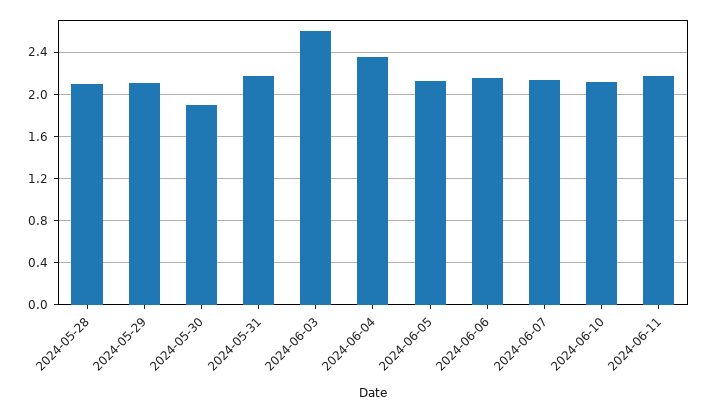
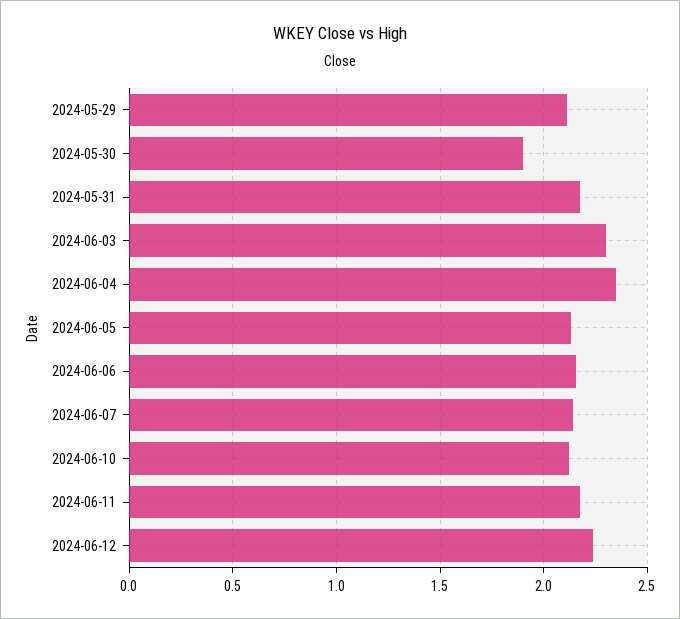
2024-05-28: 2.1 -> none
2024-06-03: 2.6 -> 2.3
2024-06-12: none -> 2.25

